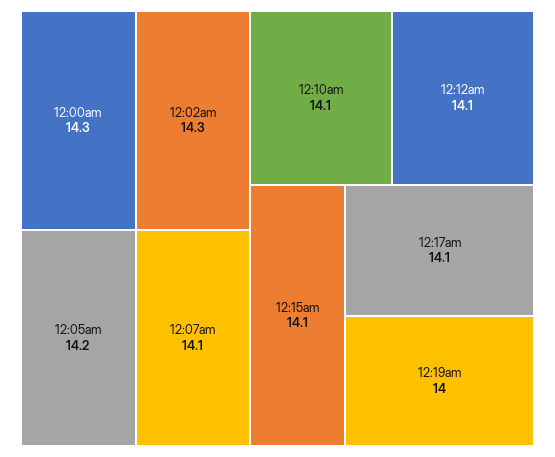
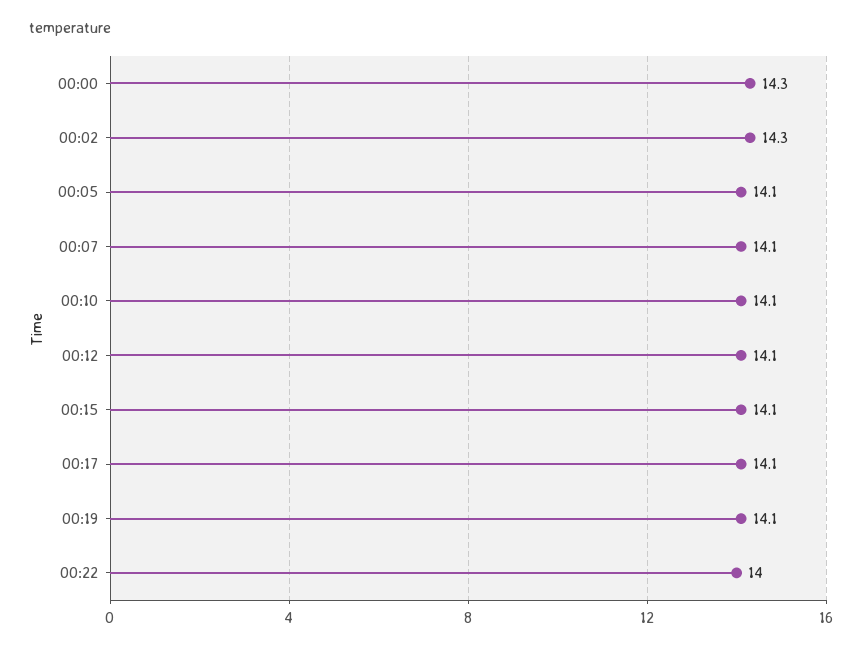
12:05am: 14.2 -> 14.1
12:19am: 14 -> 14.1
00:22: none -> 14

